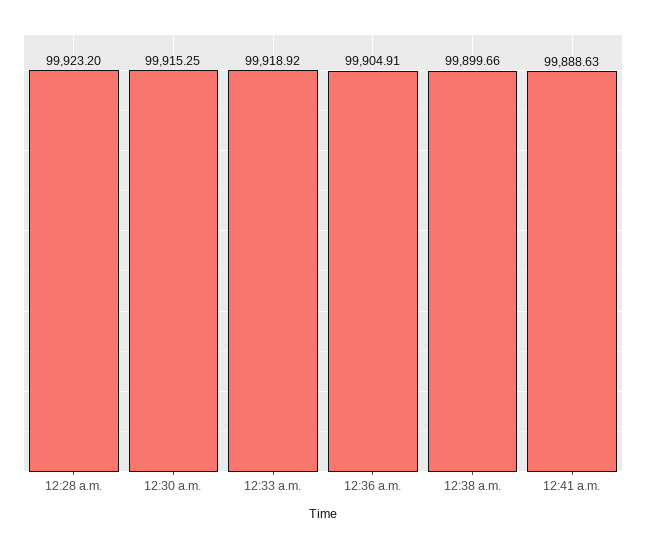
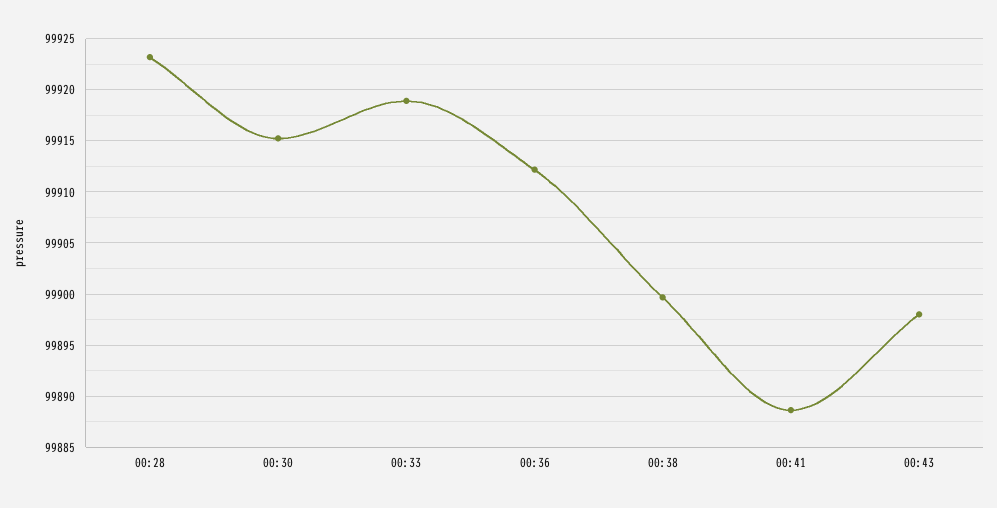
12:36 a.m.: 99904.91 -> 99912
00:43: none -> 99898

